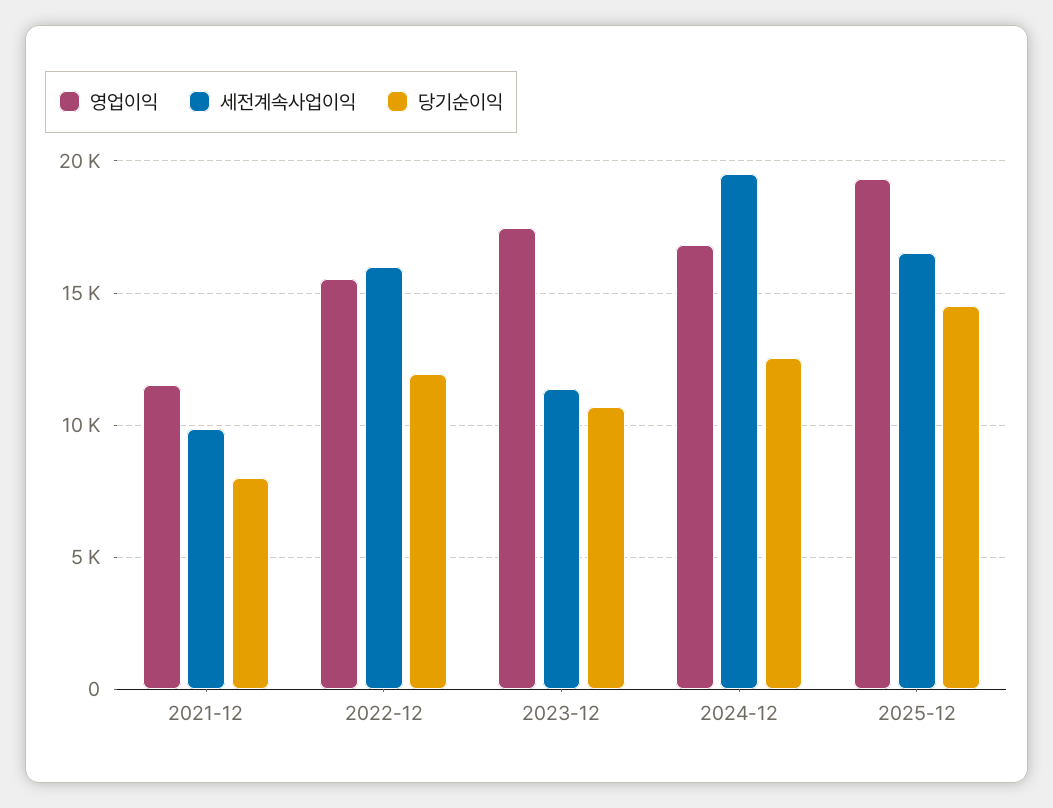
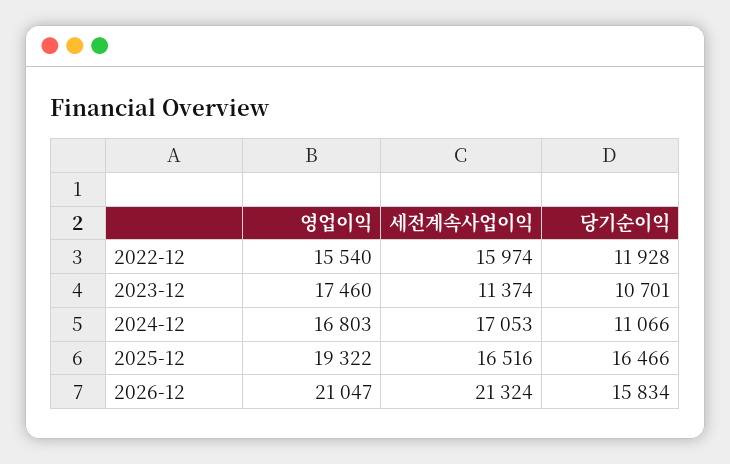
영업이익, 2021-12: 11500 -> none
세전계속사업이익, 2021-12: 10000 -> none
당기순이익, 2021-12: 8000 -> none
세전계속사업이익, 2024-12: 19500 -> 17053
당기순이익, 2024-12: 12500 -> 11066
당기순이익, 2025-12: 14500 -> 16466
영업이익, 2026-12: none -> 21047
세전계속사업이익, 2026-12: none -> 21324
당기순이익, 2026-12: none -> 15834

